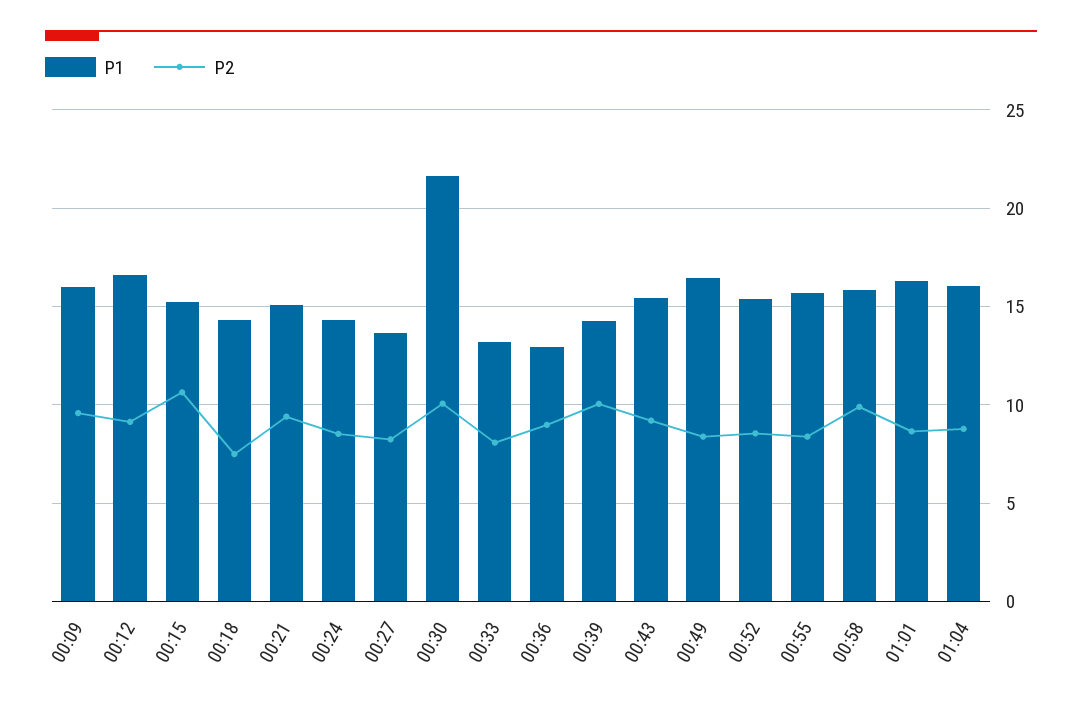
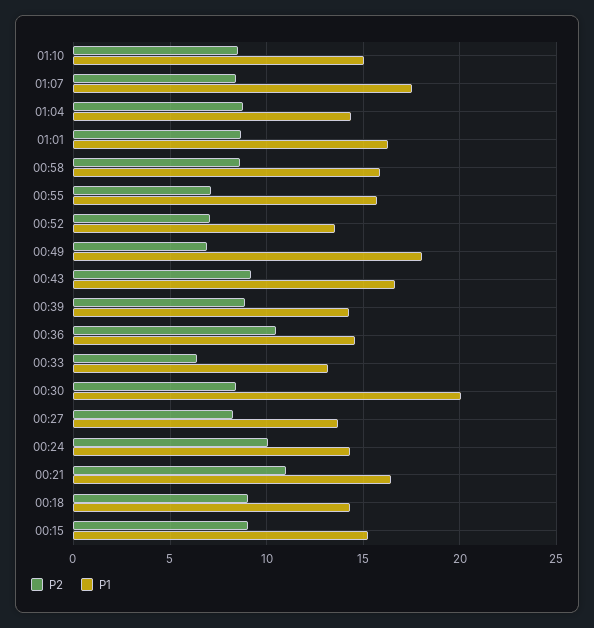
P1, 00:09: 16 -> none
P2, 00:09: 9.5 -> none
P1, 00:12: 16.5 -> none
P2, 00:12: 9 -> none
P2, 00:15: 10.5 -> 9
P2, 00:18: 7.5 -> 9
P1, 00:21: 15 -> 16.5
P2, 00:21: 9.5 -> 11
P2, 00:24: 8.5 -> 10
P1, 00:30: 21.5 -> 20
P2, 00:30: 10 -> 8.5
P2, 00:33: 8 -> 6.5
P1, 00:36: 13 -> 14.5
P2, 00:36: 9 -> 10.5
P2, 00:39: 10 -> 9
P1, 00:43: 15.5 -> 16.5
P1, 00:49: 16.5 -> 18
P2, 00:49: 8.5 -> 7
P1, 00:52: 15.5 -> 13.5
P2, 00:52: 8.5 -> 7
P2, 00:55: 8.5 -> 7
P2, 00:58: 10 -> 8.5
P1, 01:04: 16 -> 14.5
P2, 01:10: none -> 8.5
P1, 01:10: none -> 15
P2, 01:07: none -> 8.5
P1, 01:07: none -> 17.5

